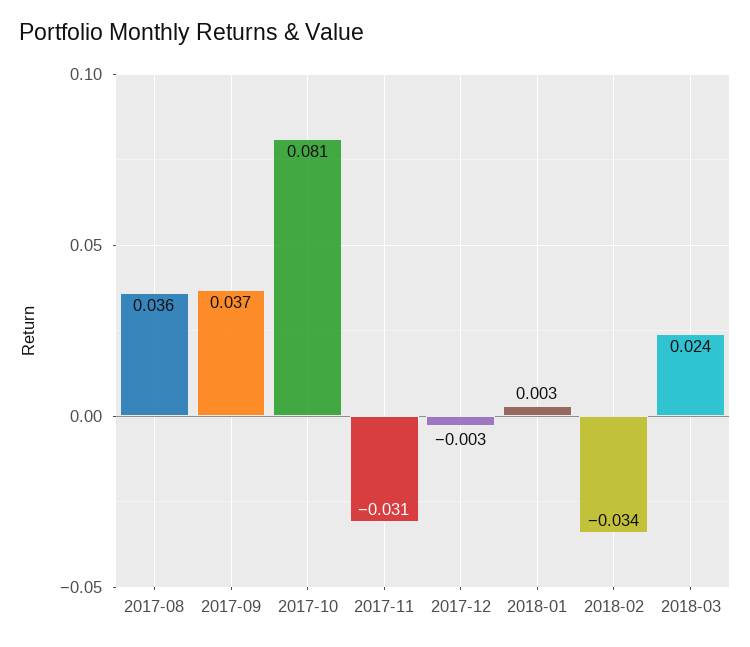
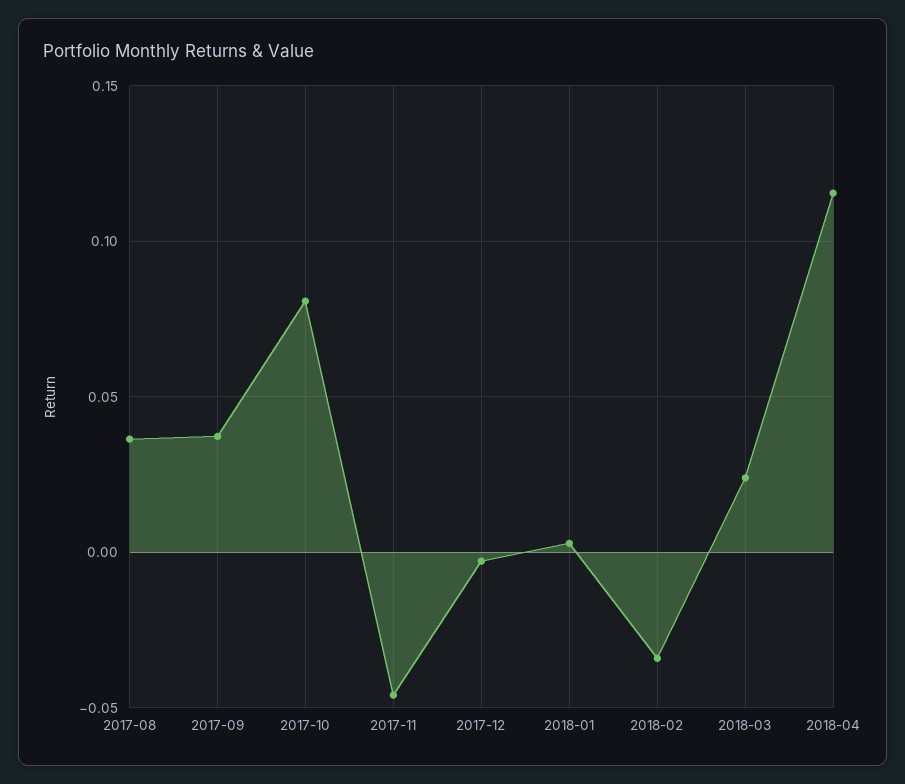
2017-11: -0.031 -> -0.045
2018-04: none -> 0.115

